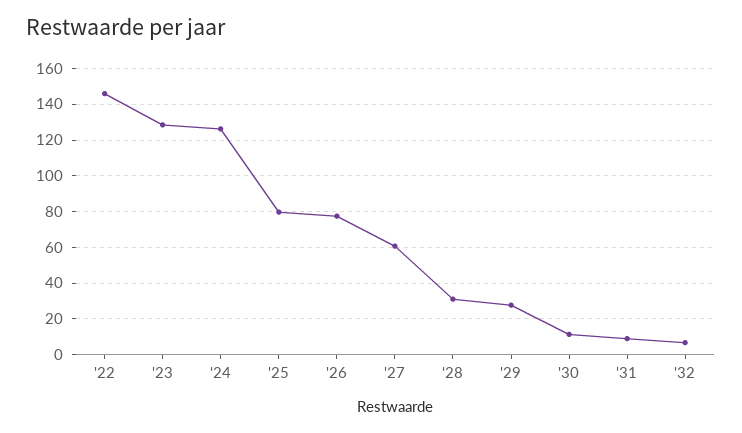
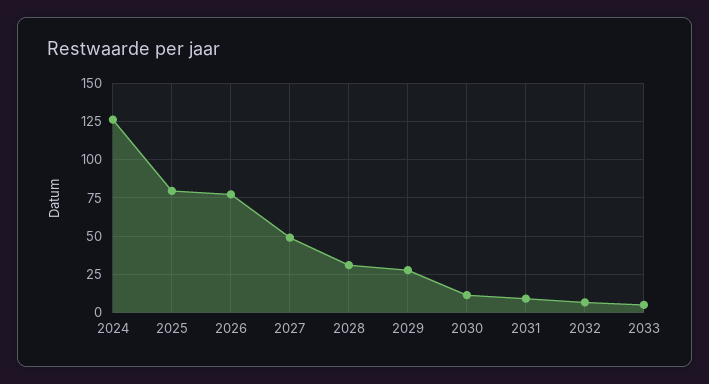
'22: 145 -> none
'23: 130 -> none
'27: 60 -> 50
2033: none -> 5

